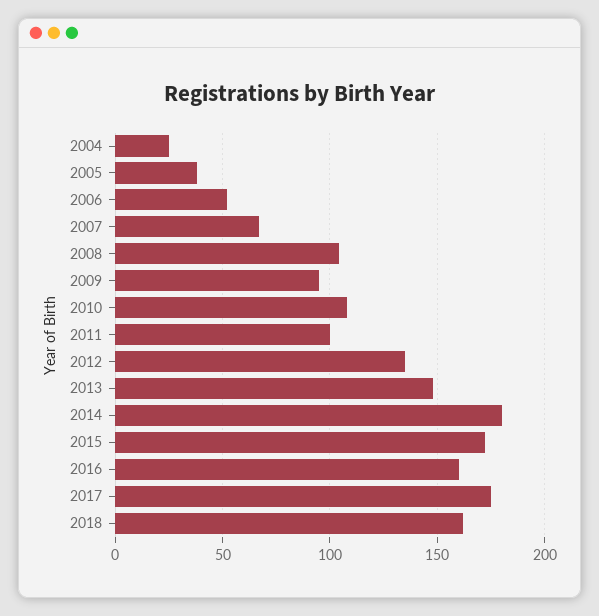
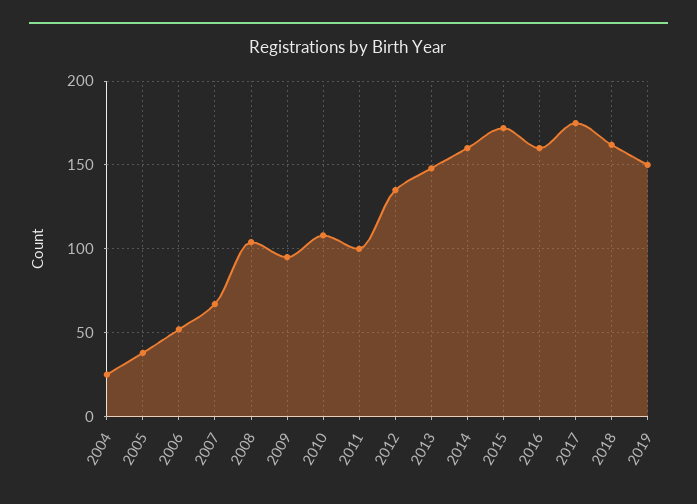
2014: 180 -> 160
2019: none -> 150

